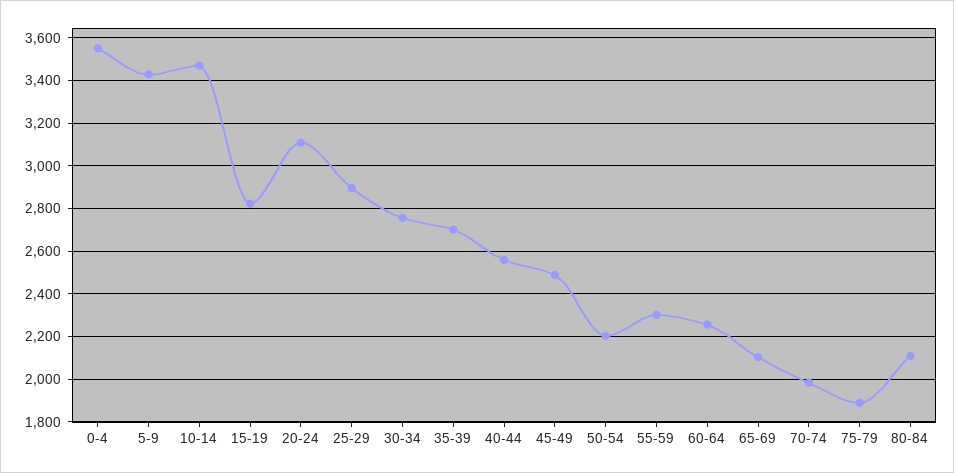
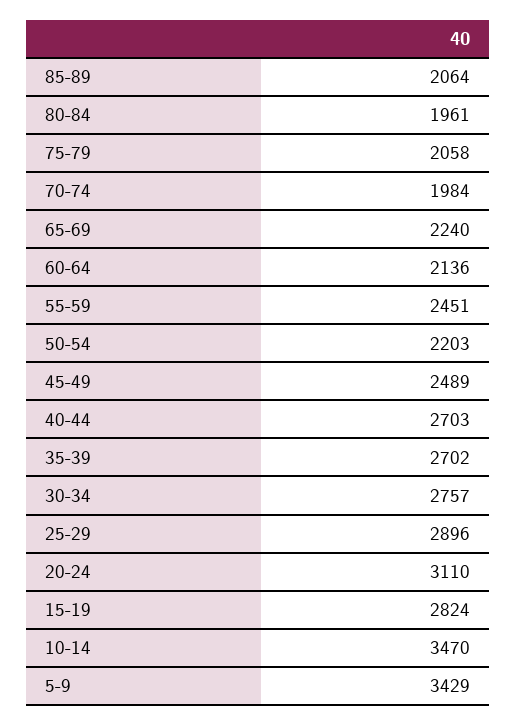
0-4: 3550 -> none
40-44: 2550 -> 2703
55-59: 2300 -> 2451
60-64: 2250 -> 2136
65-69: 2100 -> 2240
75-79: 1900 -> 2058
80-84: 2100 -> 1961
85-89: none -> 2064

